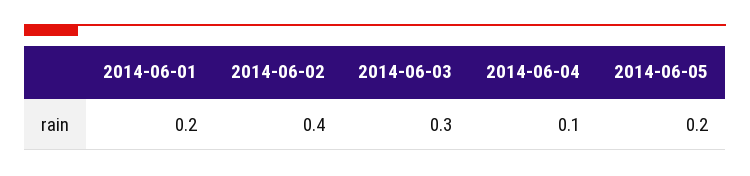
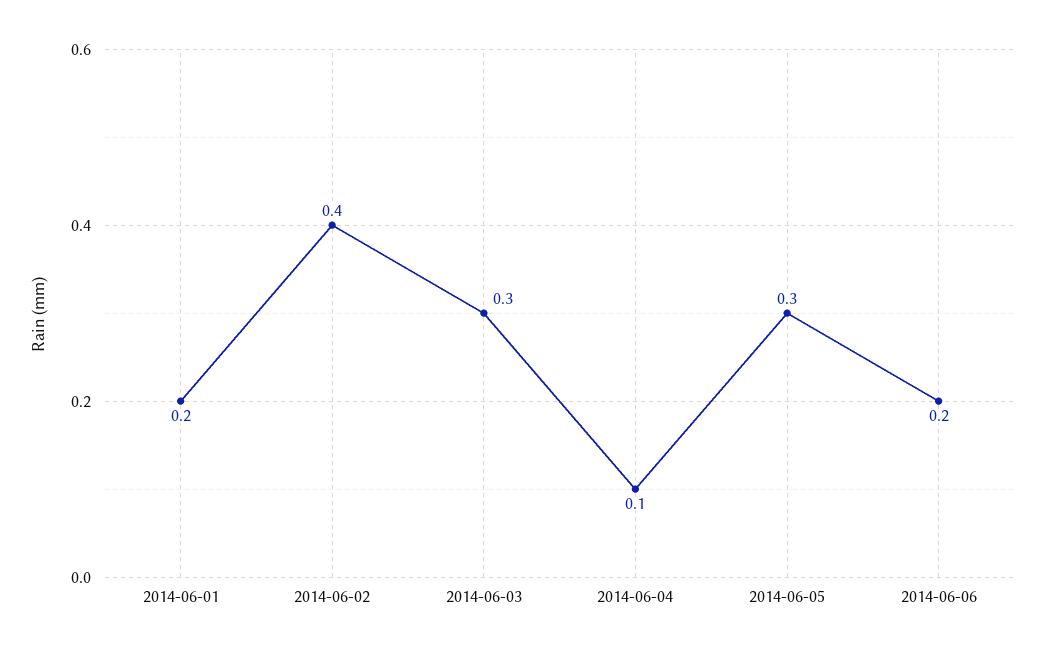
2014-06-05: 0.2 -> 0.3
2014-06-06: none -> 0.2

